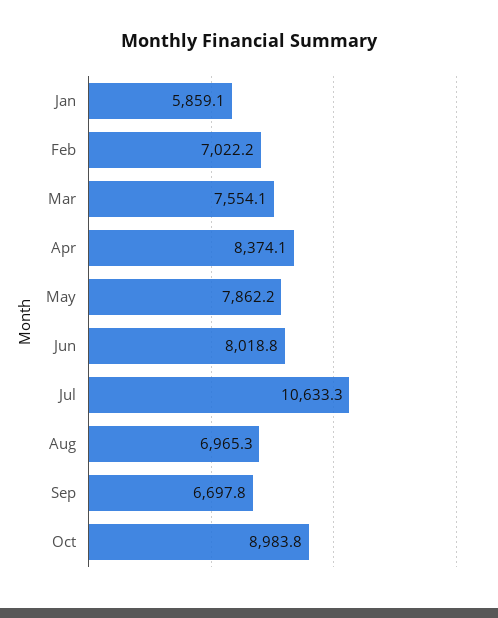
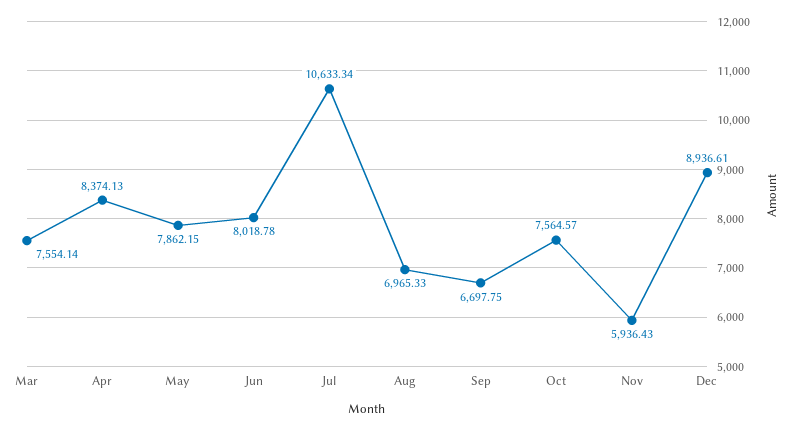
Jan: 5859.1 -> none
Feb: 7022.2 -> none
Oct: 8983.8 -> 7564.57
Nov: none -> 5936.43
Dec: none -> 8936.61

